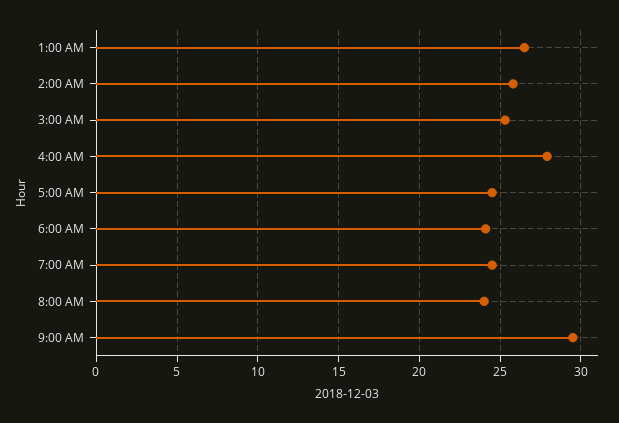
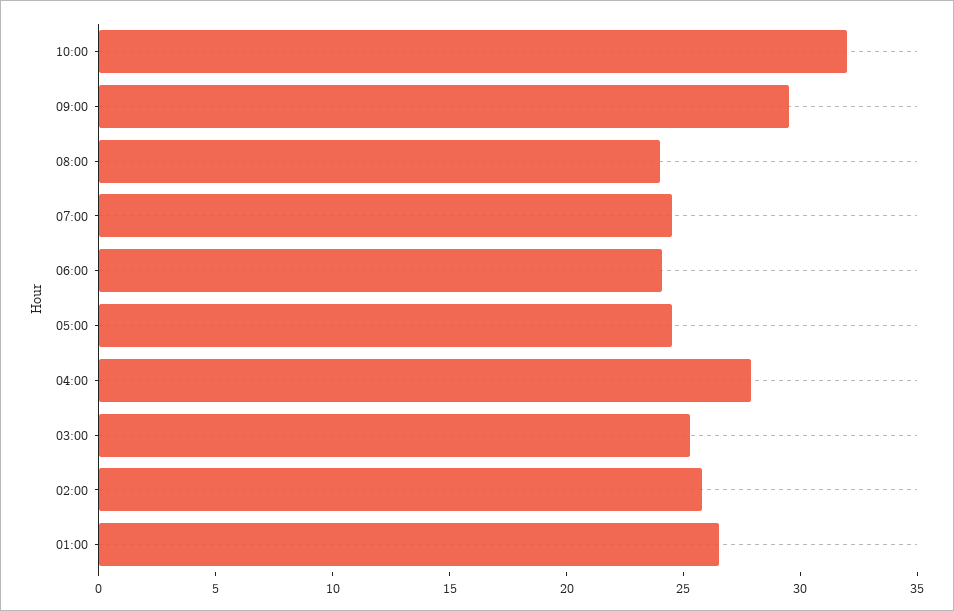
10:00: none -> 32

